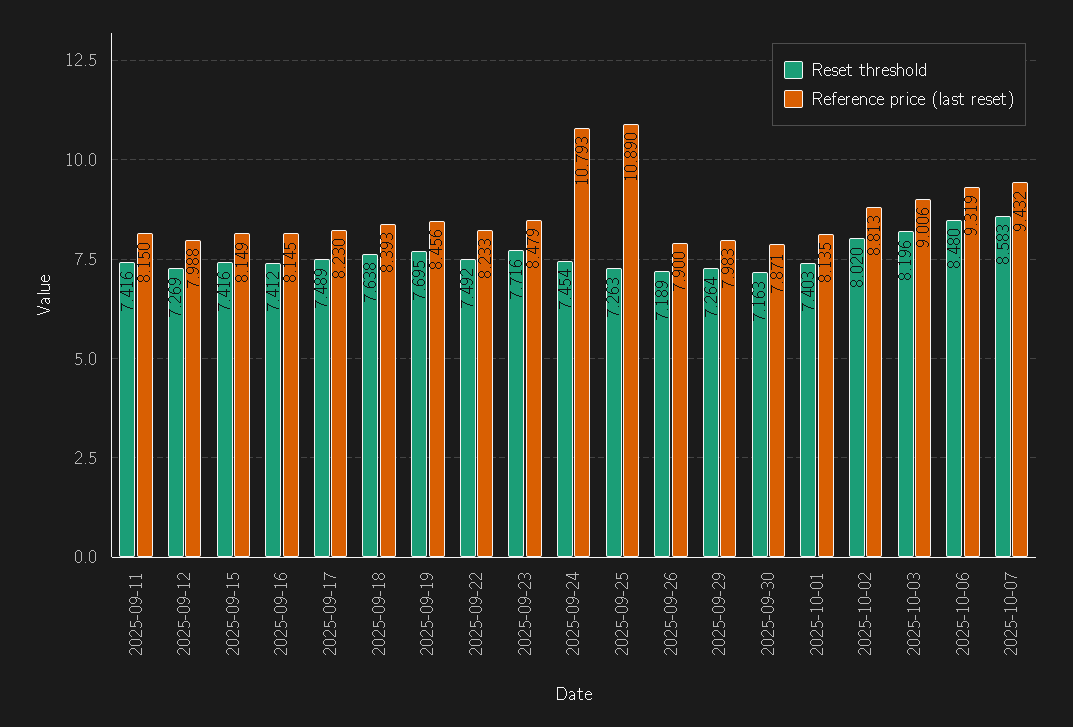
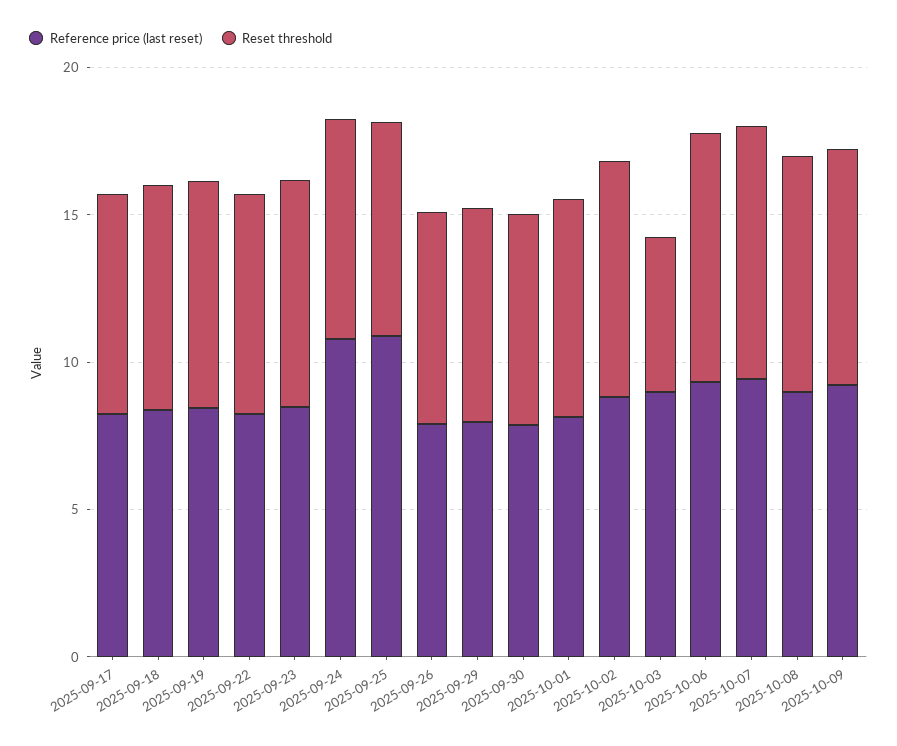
Reset threshold, 2025-09-11: 7.416 -> none
Reference price (last reset), 2025-09-11: 8.15 -> none
Reset threshold, 2025-09-12: 7.269 -> none
Reference price (last reset), 2025-09-12: 7.988 -> none
Reset threshold, 2025-09-15: 7.416 -> none
Reference price (last reset), 2025-09-15: 8.149 -> none
Reset threshold, 2025-09-16: 7.412 -> none
Reference price (last reset), 2025-09-16: 8.145 -> none
Reset threshold, 2025-10-03: 8.196 -> 5
Reference price (last reset), 2025-10-08: none -> 9
Reset threshold, 2025-10-08: none -> 8
Reference price (last reset), 2025-10-09: none -> 9
Reset threshold, 2025-10-09: none -> 8

